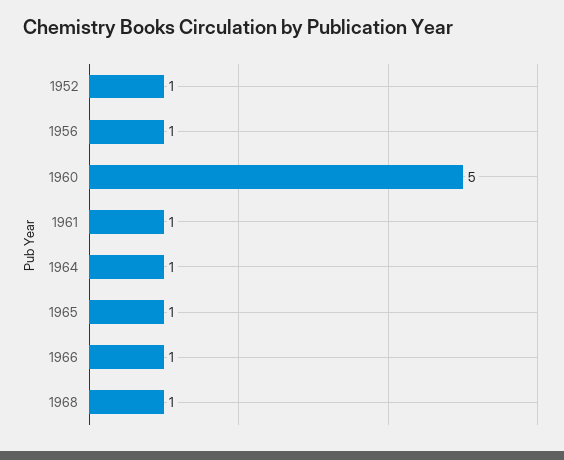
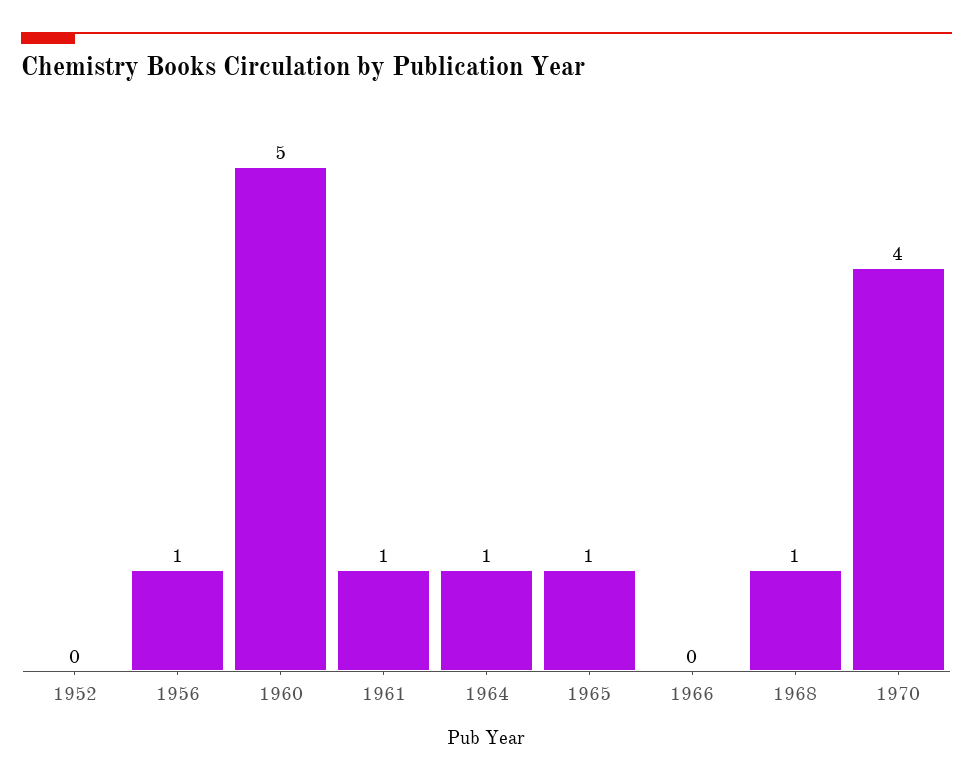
1952: 1 -> 0
1966: 1 -> 0
1970: none -> 4

